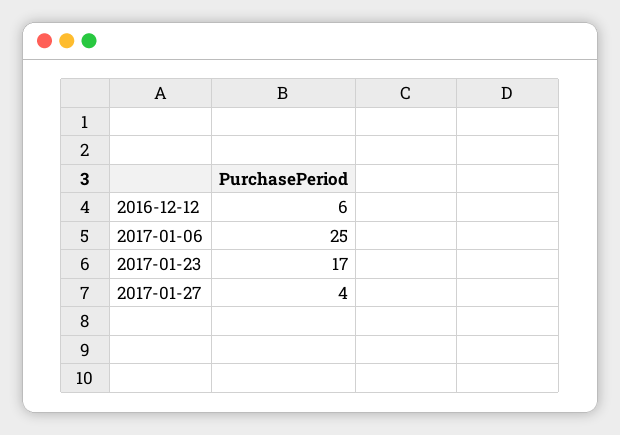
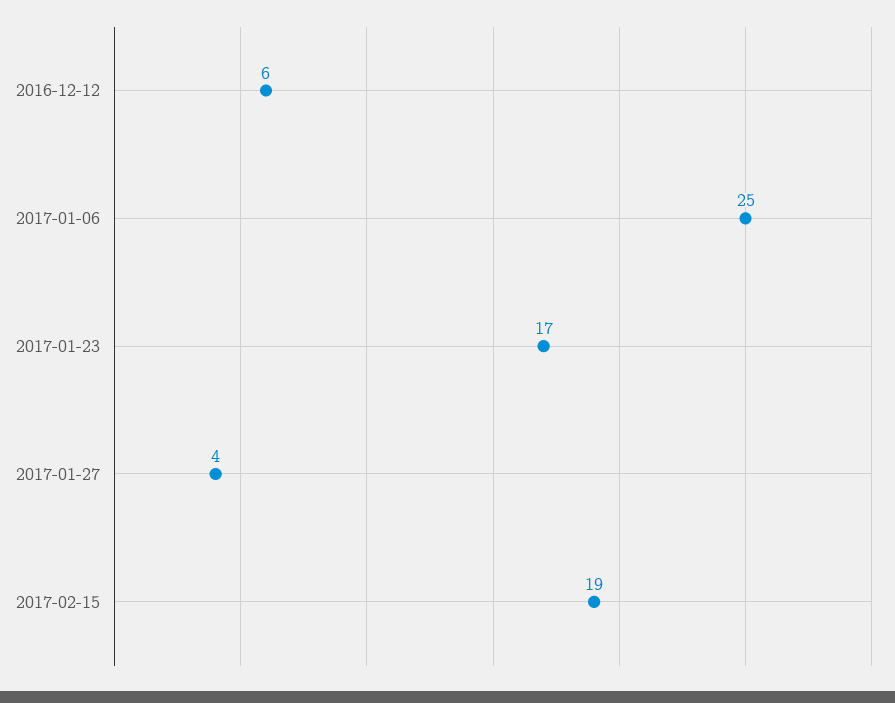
2017-02-15: none -> 19

